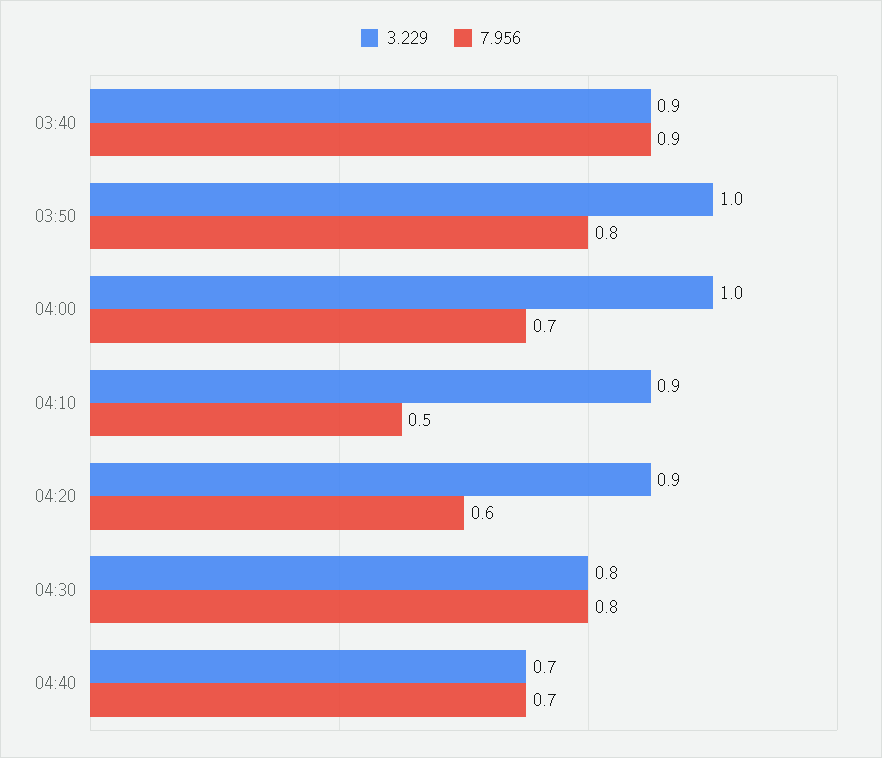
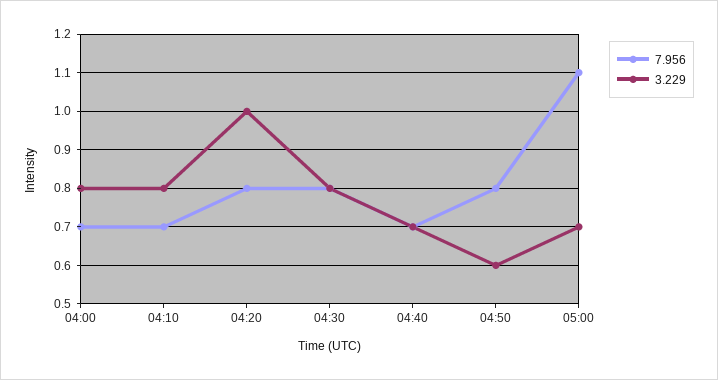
3.229, 03:40: 0.9 -> none
7.956, 03:40: 0.9 -> none
3.229, 03:50: 1 -> none
7.956, 03:50: 0.8 -> none
3.229, 04:00: 1 -> 0.8
3.229, 04:10: 0.9 -> 0.8
7.956, 04:10: 0.5 -> 0.7
3.229, 04:20: 0.9 -> 1
7.956, 04:20: 0.6 -> 0.8
7.956, 04:50: none -> 0.8
3.229, 04:50: none -> 0.6
7.956, 05:00: none -> 1.1
3.229, 05:00: none -> 0.7

